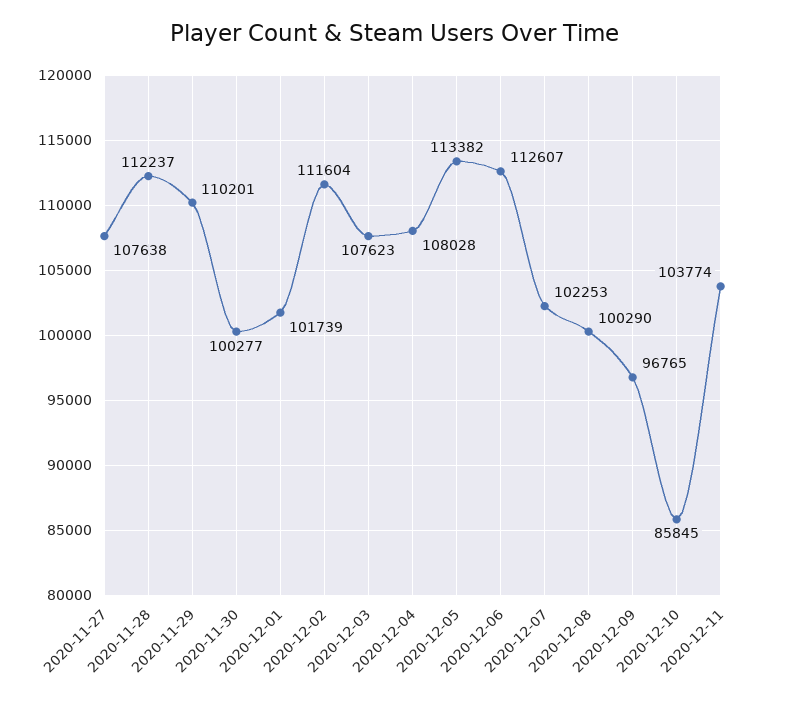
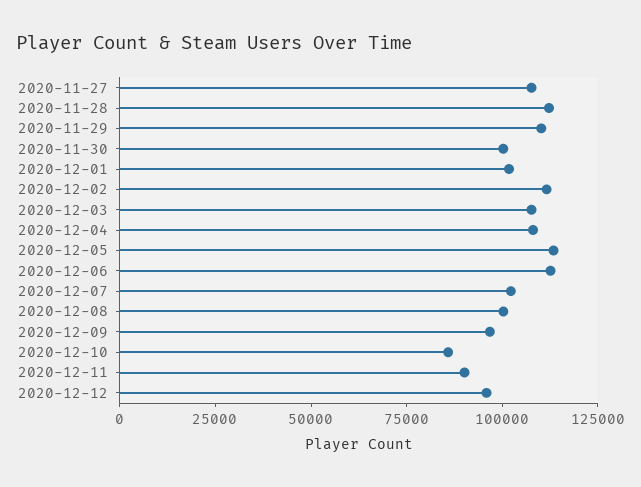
2020-12-11: 103774 -> 90000
2020-12-12: none -> 95000

